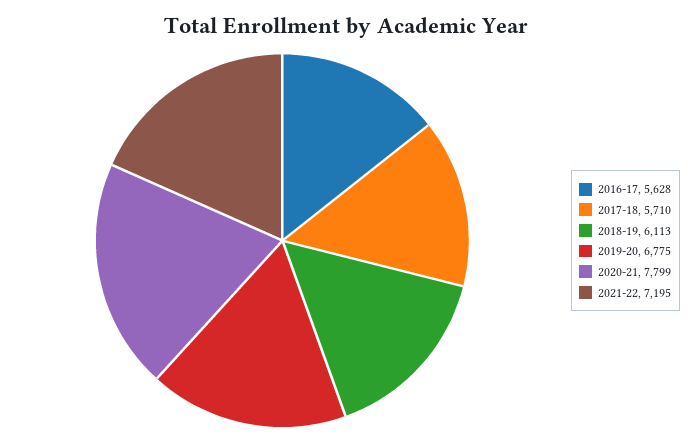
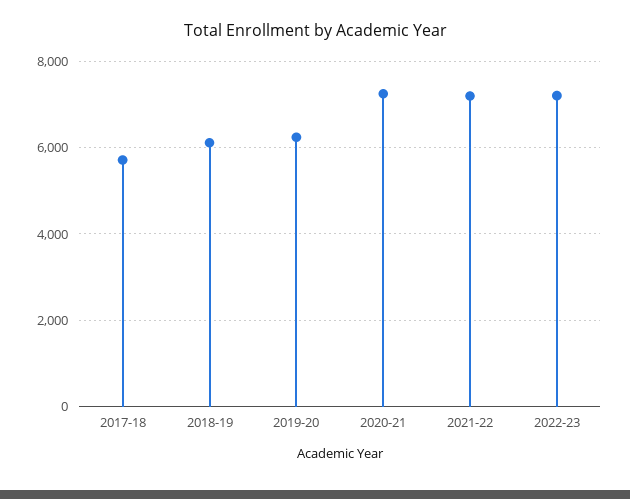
2016-17: 5628 -> none
2019-20: 6775 -> 6200
2020-21: 7799 -> 7200
2022-23: none -> 7200

